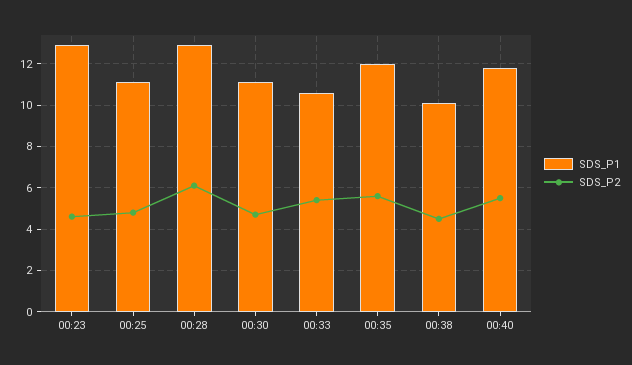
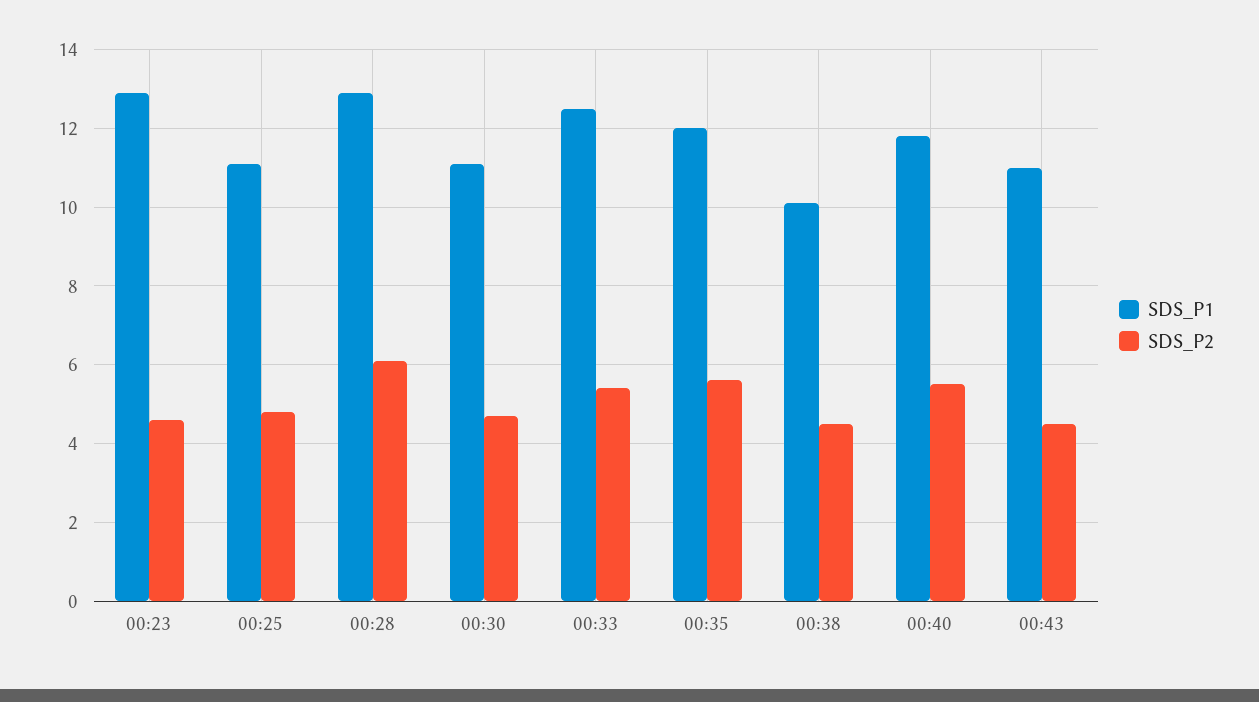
SDS_P1, 00:33: 10.5 -> 12.5
SDS_P1, 00:43: none -> 11
SDS_P2, 00:43: none -> 4.5

